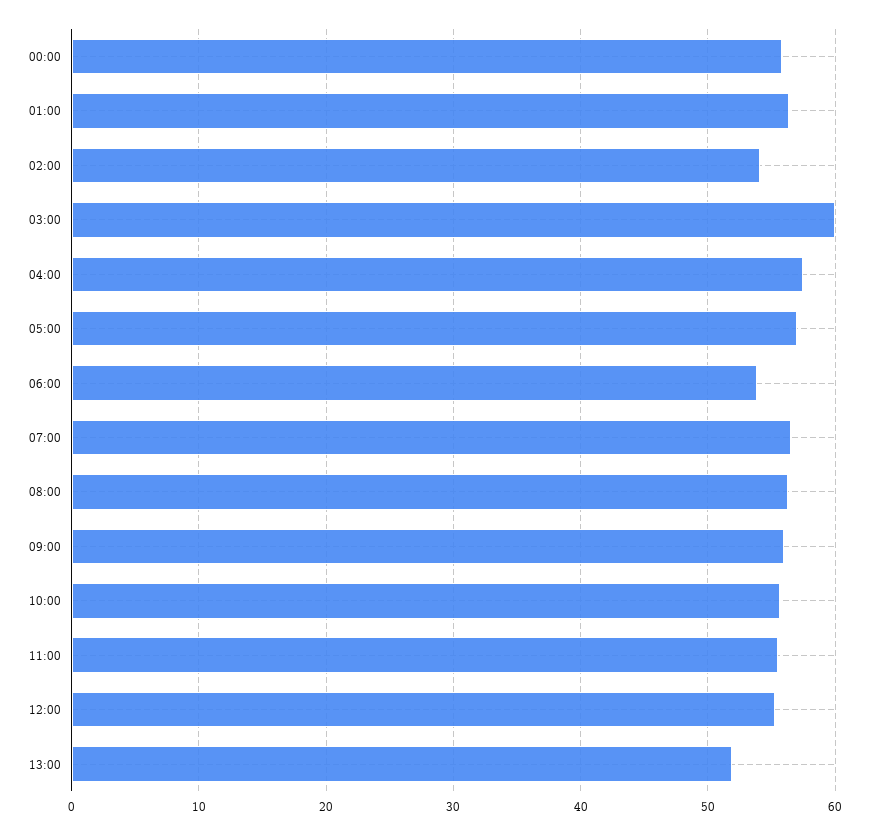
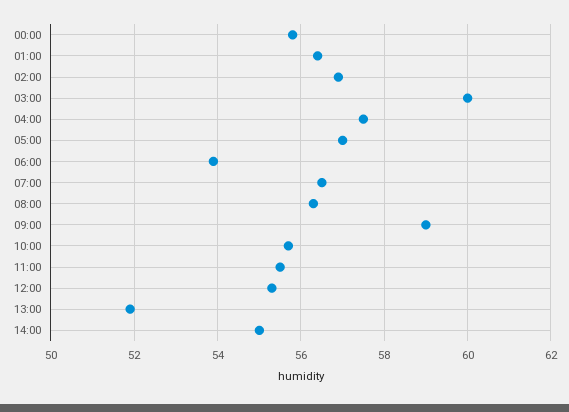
02:00: 54 -> 57
09:00: 56 -> 59
14:00: none -> 55

